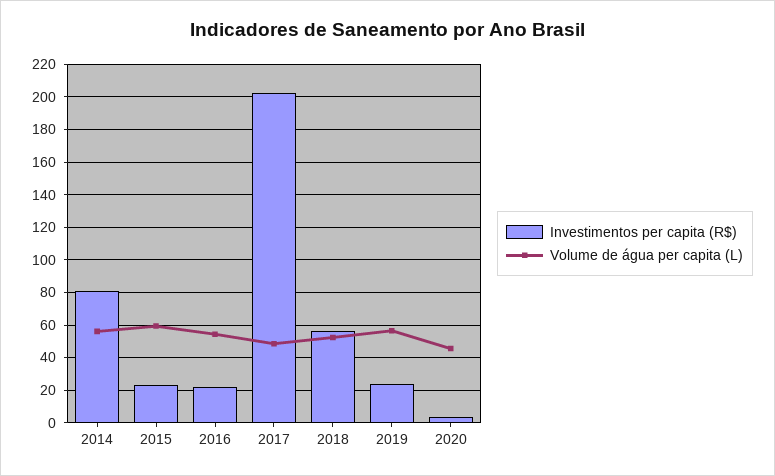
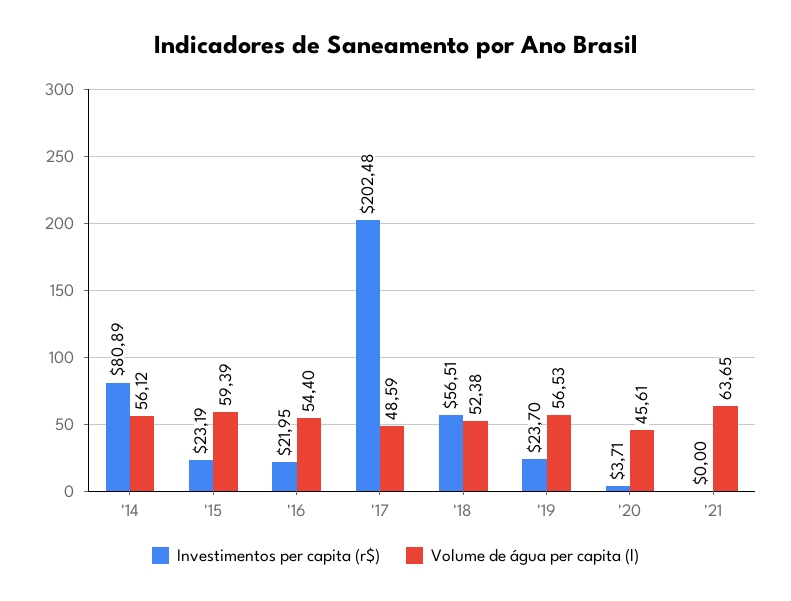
Investimentos per capita (R$), '21: none -> 0
Volume de água per capita (L), '21: none -> 63.65

